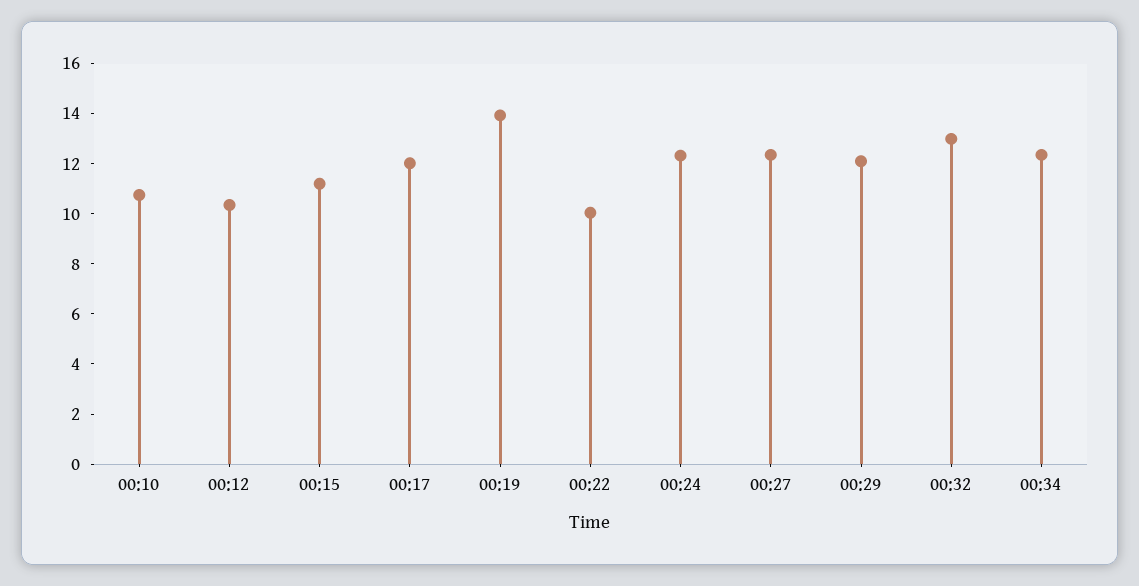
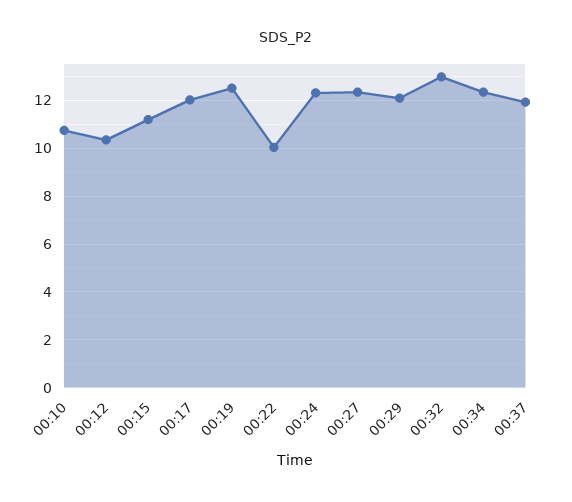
00:19: 14 -> 12.5
00:37: none -> 12

